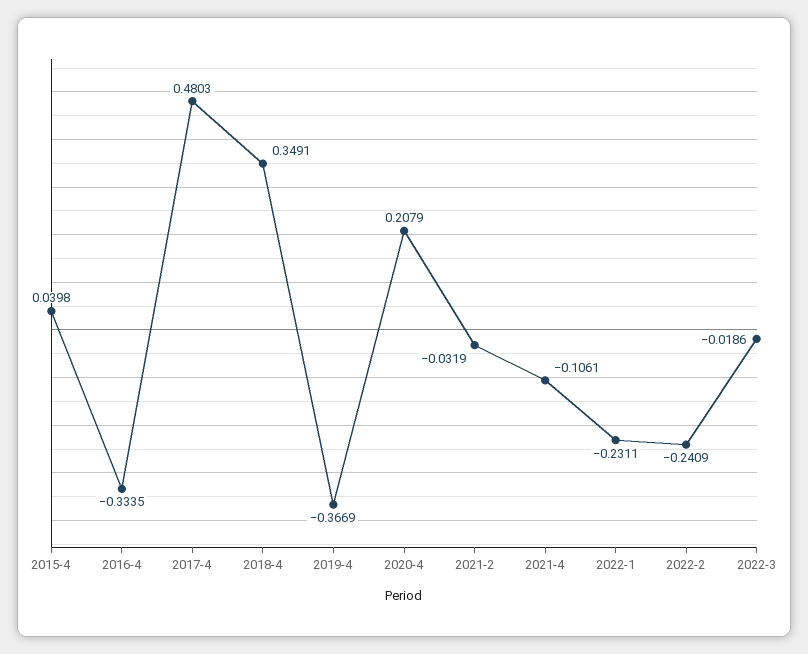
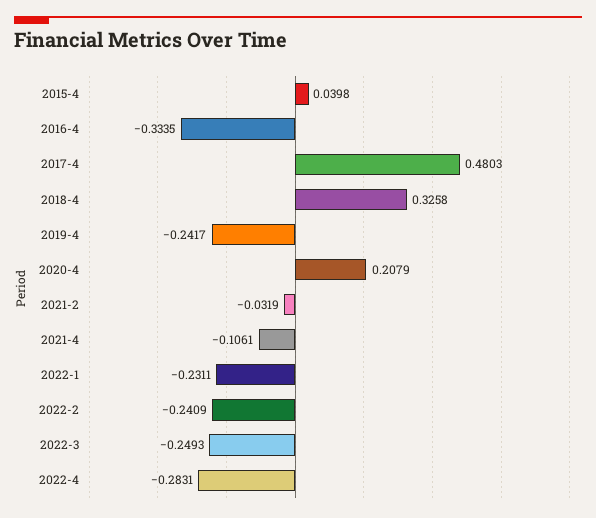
2018-4: 0.3491 -> 0.3258
2019-4: -0.3669 -> -0.2417
2022-3: -0.0186 -> -0.2493
2022-4: none -> -0.2831

